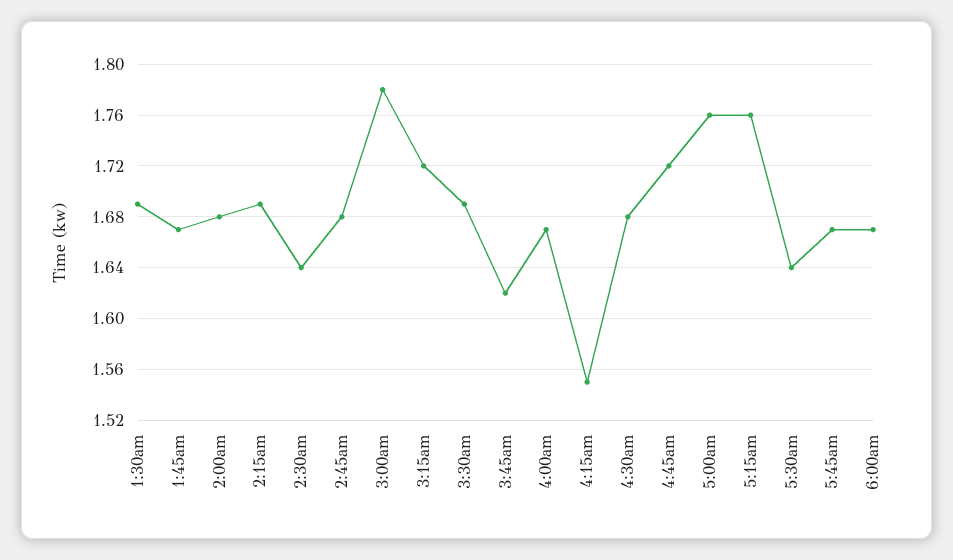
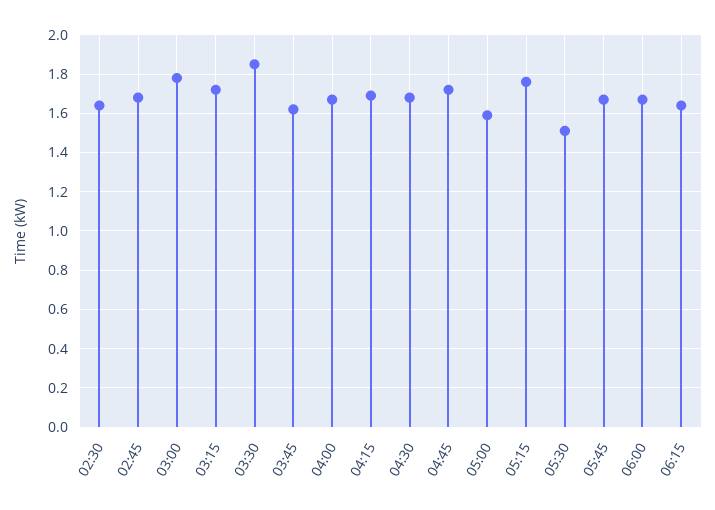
1:30am: 1.69 -> none
1:45am: 1.67 -> none
2:00am: 1.68 -> none
2:15am: 1.69 -> none
3:30am: 1.69 -> 1.85
4:15am: 1.55 -> 1.7
5:00am: 1.76 -> 1.6
5:30am: 1.64 -> 1.5
06:15: none -> 1.65

